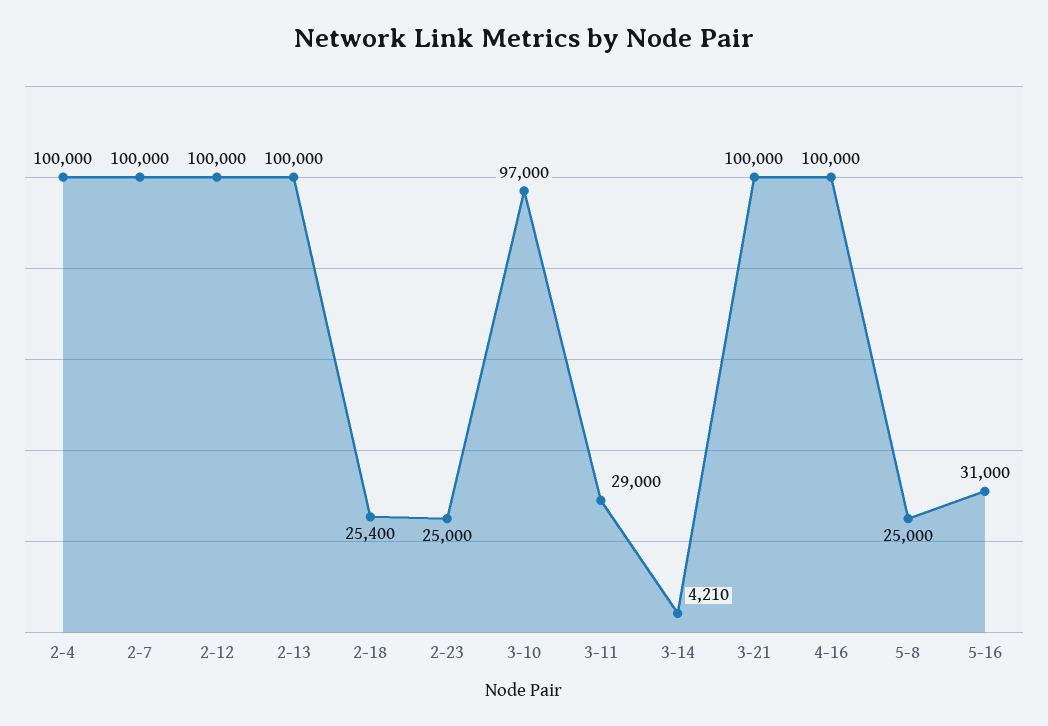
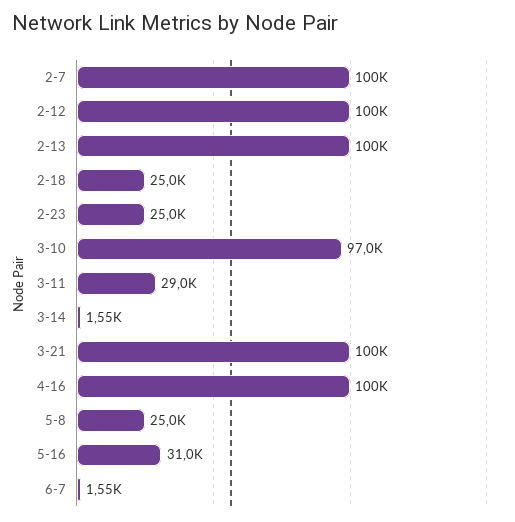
2-4: 100000 -> none
2-18: 25400 -> 25000
3-14: 4210 -> 1550
6-7: none -> 1550

